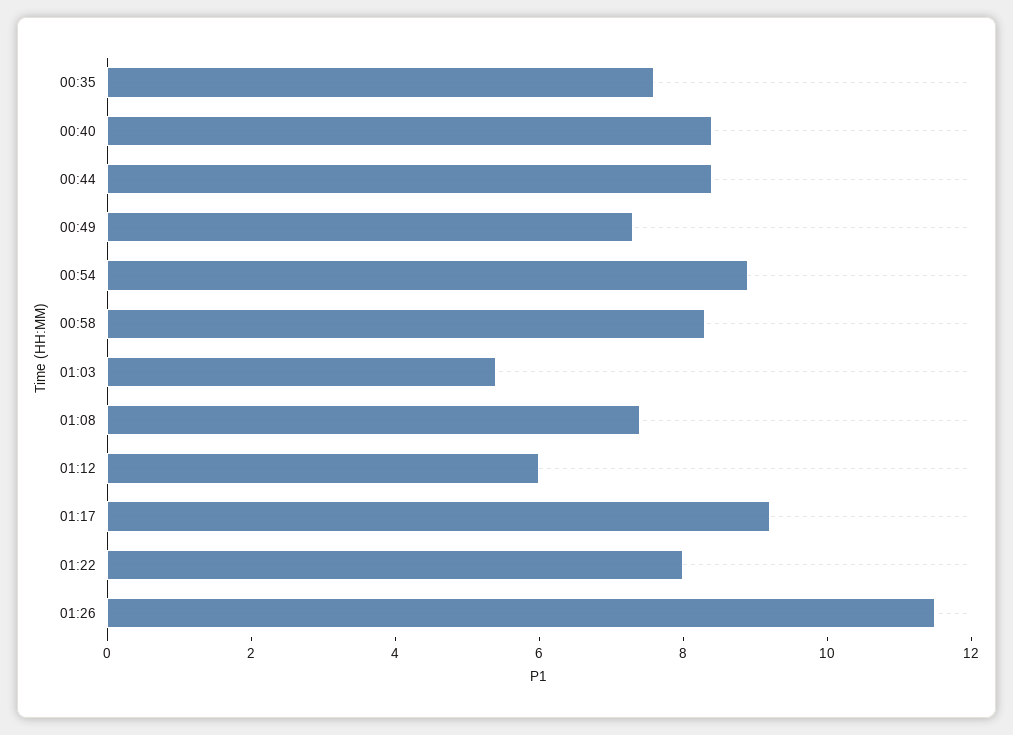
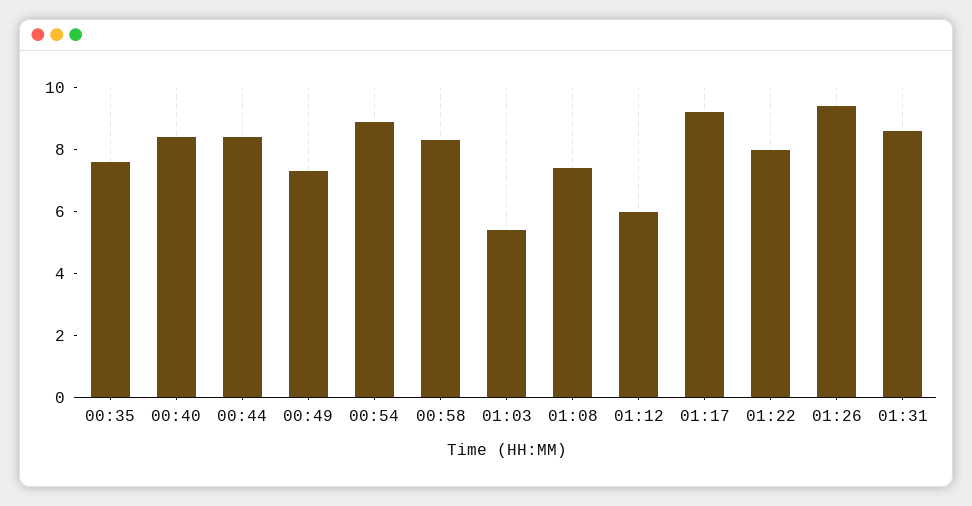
01:26: 11.5 -> 9.5
01:31: none -> 8.5

